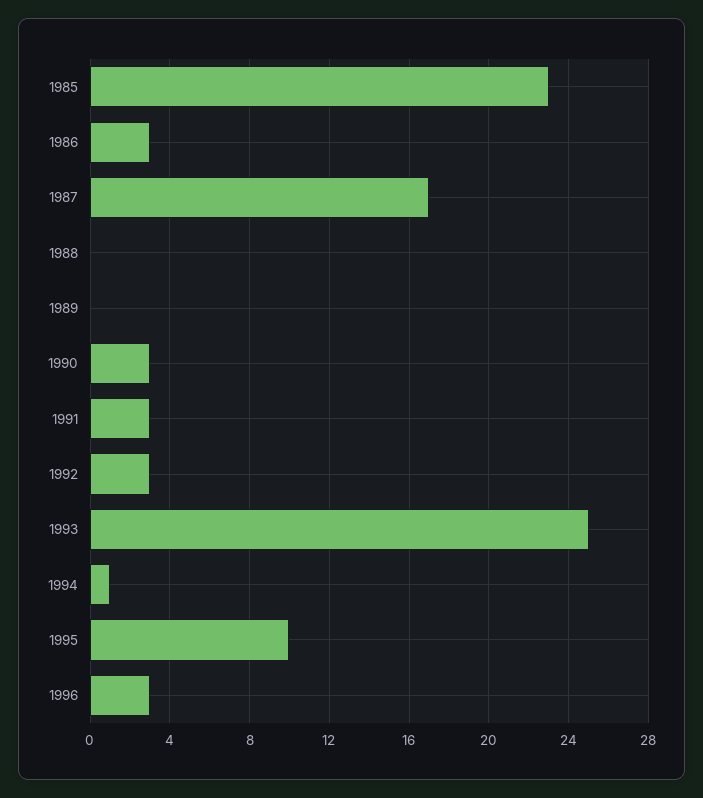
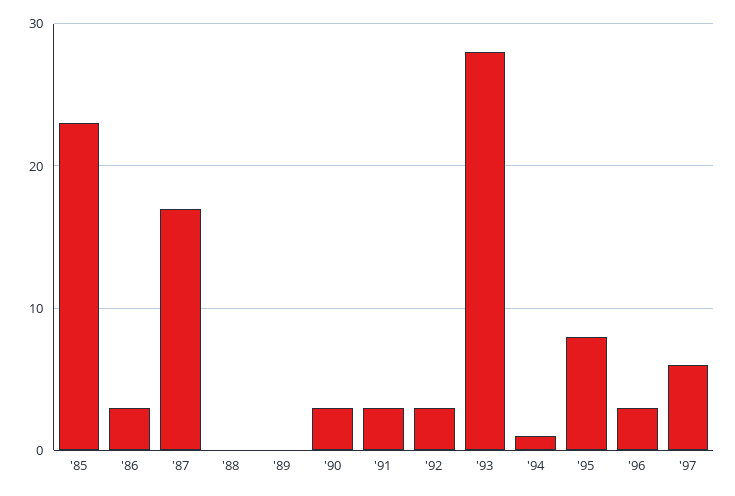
1993: 25 -> 28
1995: 10 -> 8
'97: none -> 6

